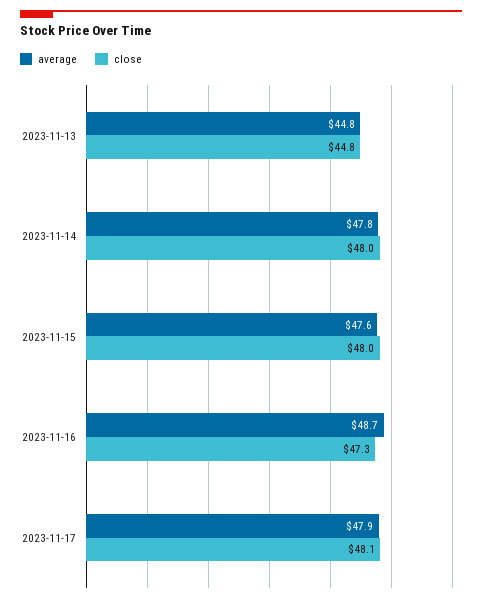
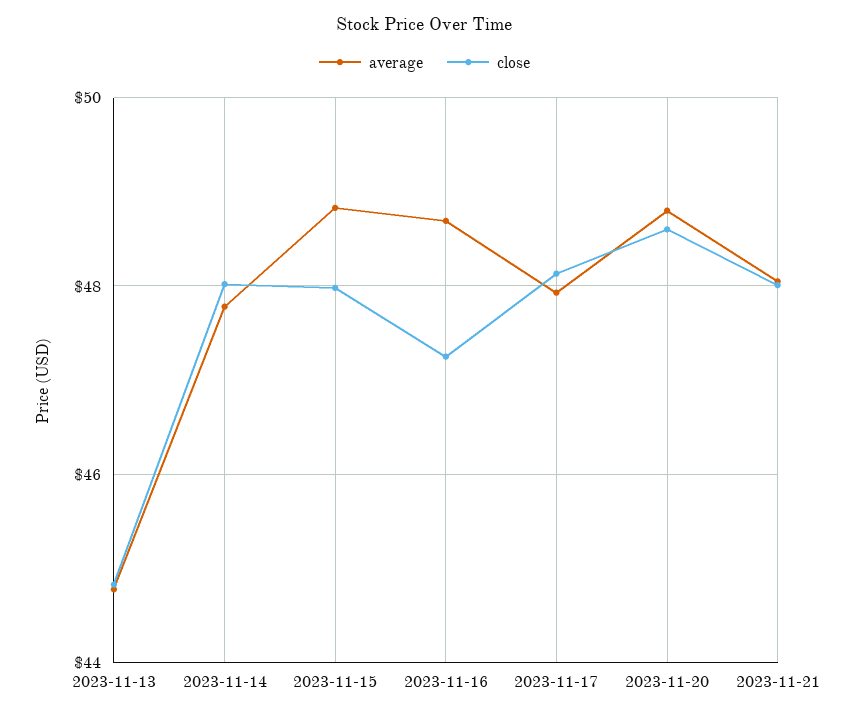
average, 2023-11-15: 47.6 -> 48.8
average, 2023-11-20: none -> 48.8
close, 2023-11-20: none -> 48.6
average, 2023-11-21: none -> 48
close, 2023-11-21: none -> 48

